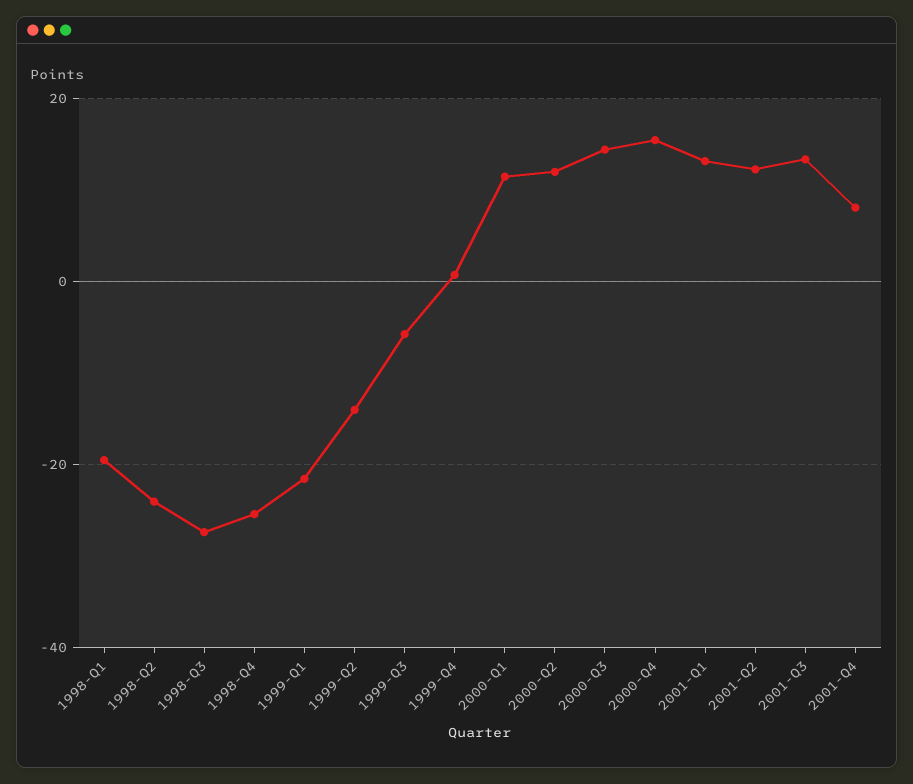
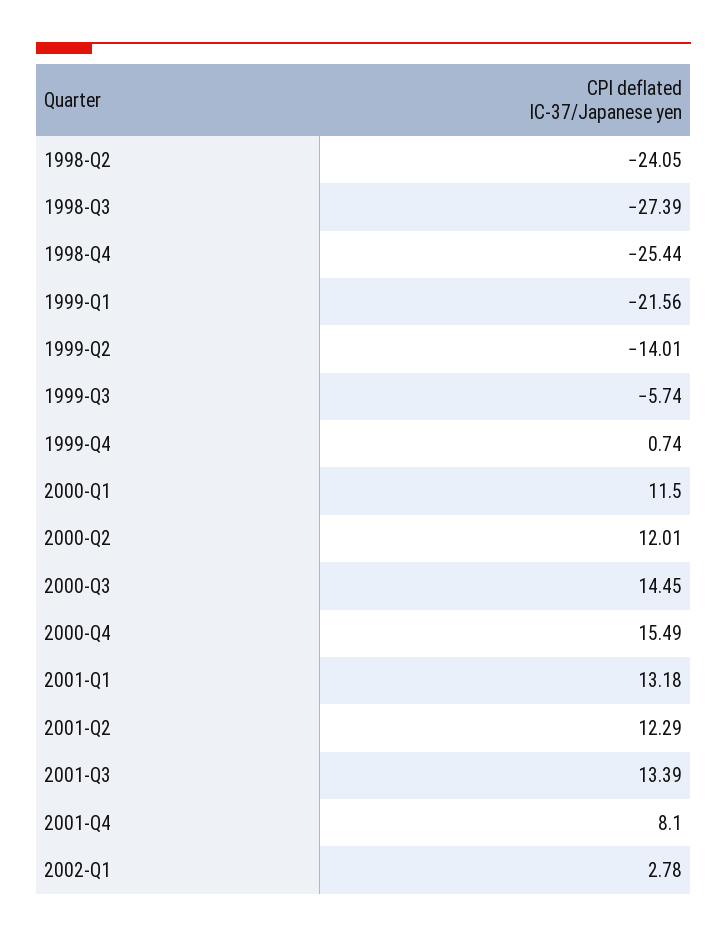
1998-Q1: -20 -> none
2002-Q1: none -> 2.78

